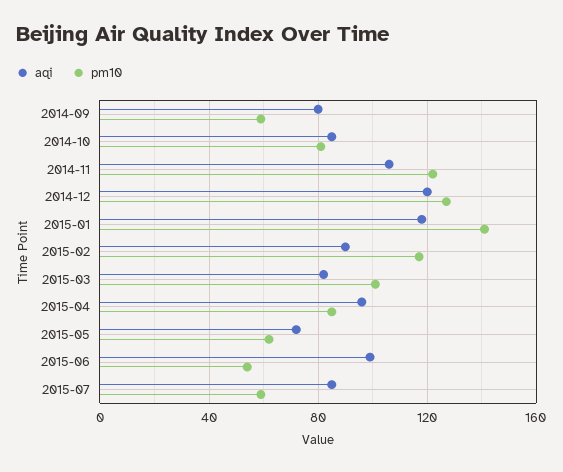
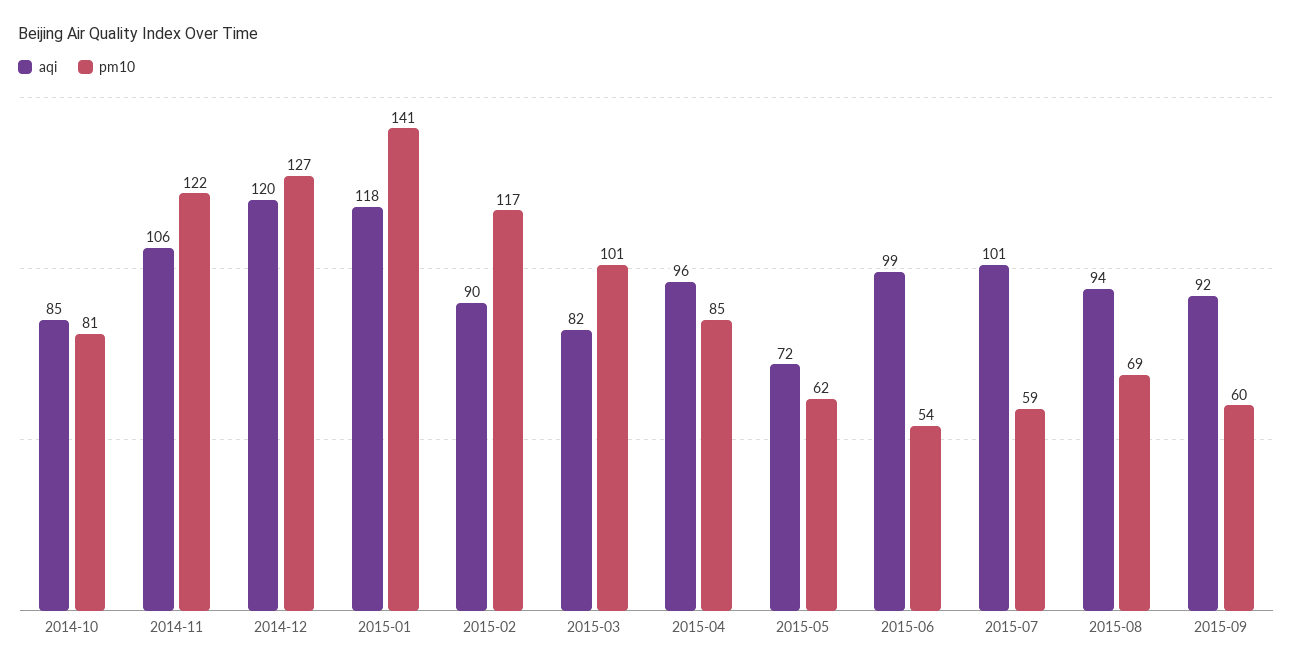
aqi, 2014-09: 80 -> none
pm10, 2014-09: 60 -> none
aqi, 2015-07: 85 -> 101
aqi, 2015-08: none -> 94
pm10, 2015-08: none -> 69
aqi, 2015-09: none -> 92
pm10, 2015-09: none -> 60

